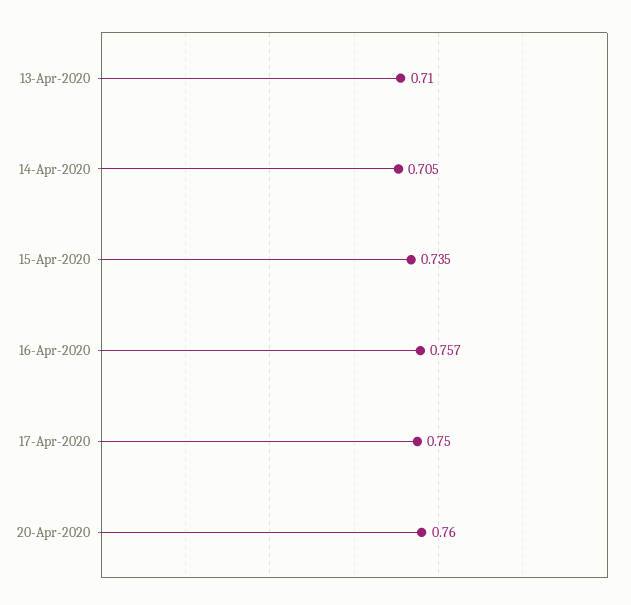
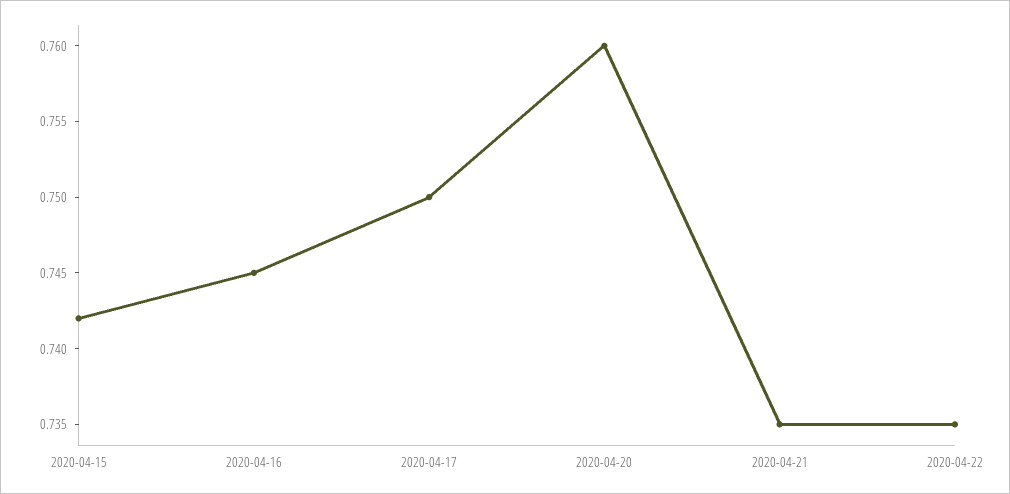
13-Apr-2020: 0.71 -> none
14-Apr-2020: 0.705 -> none
15-Apr-2020: 0.735 -> 0.742
16-Apr-2020: 0.757 -> 0.745
2020-04-21: none -> 0.735
2020-04-22: none -> 0.735

